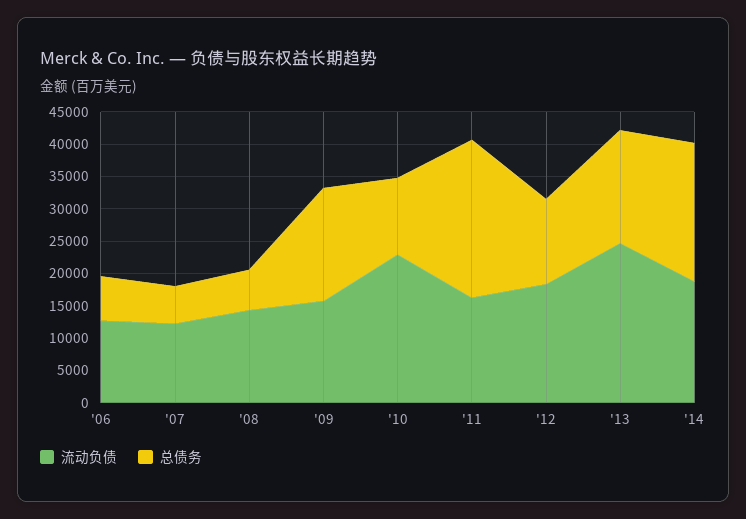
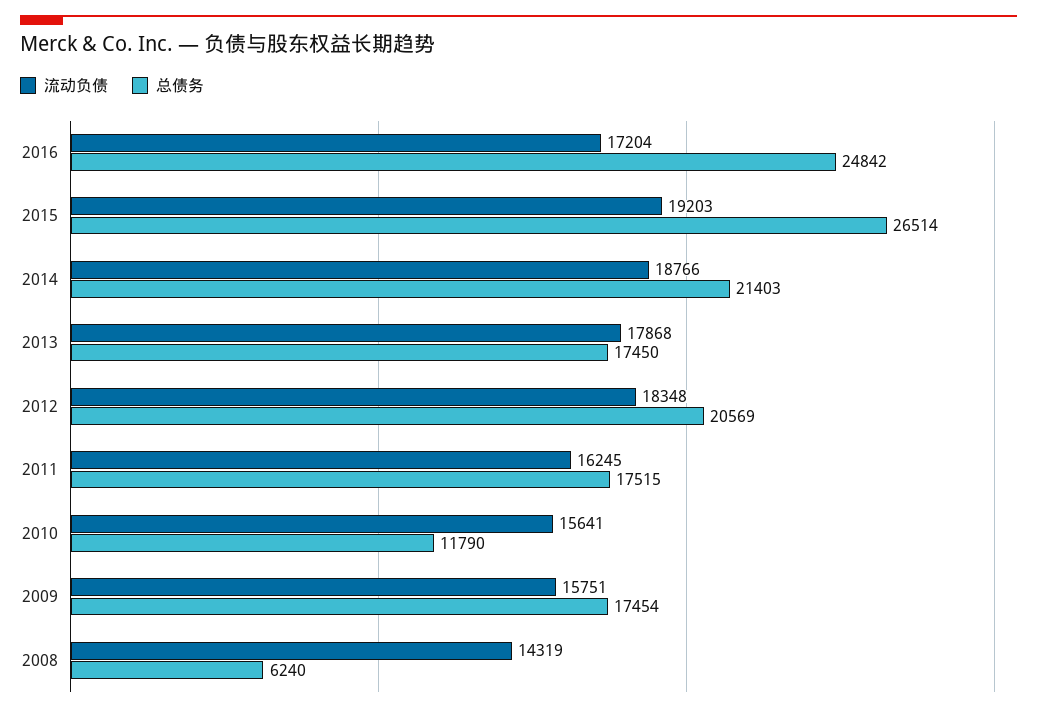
流动负债, '06: 12500 -> none
总债务, '06: 7500 -> none
流动负债, '07: 12500 -> none
总债务, '07: 5000 -> none
流动负债, '10: 22500 -> 15641
总债务, '11: 25000 -> 17515
总债务, '12: 12500 -> 20569
流动负债, '13: 25000 -> 17868
流动负债, 2016: none -> 17204
总债务, 2016: none -> 24842
流动负债, 2015: none -> 19203
总债务, 2015: none -> 26514

